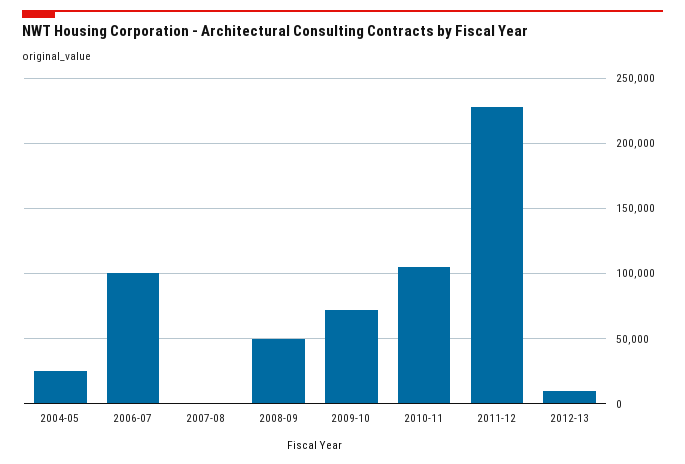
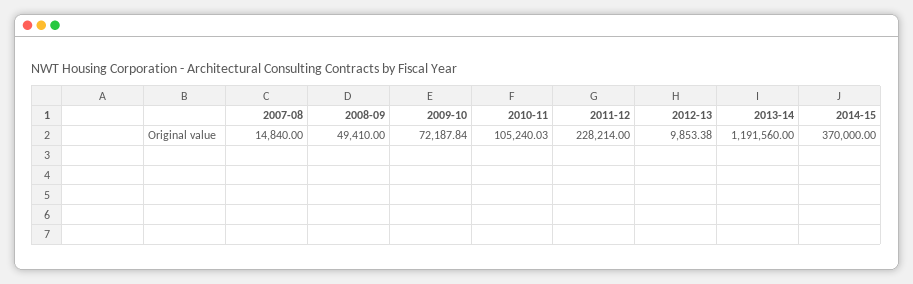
2004-05: 25000 -> none
2006-07: 100000 -> none
2007-08: 0 -> 14840
2013-14: none -> 1191560
2014-15: none -> 370000

